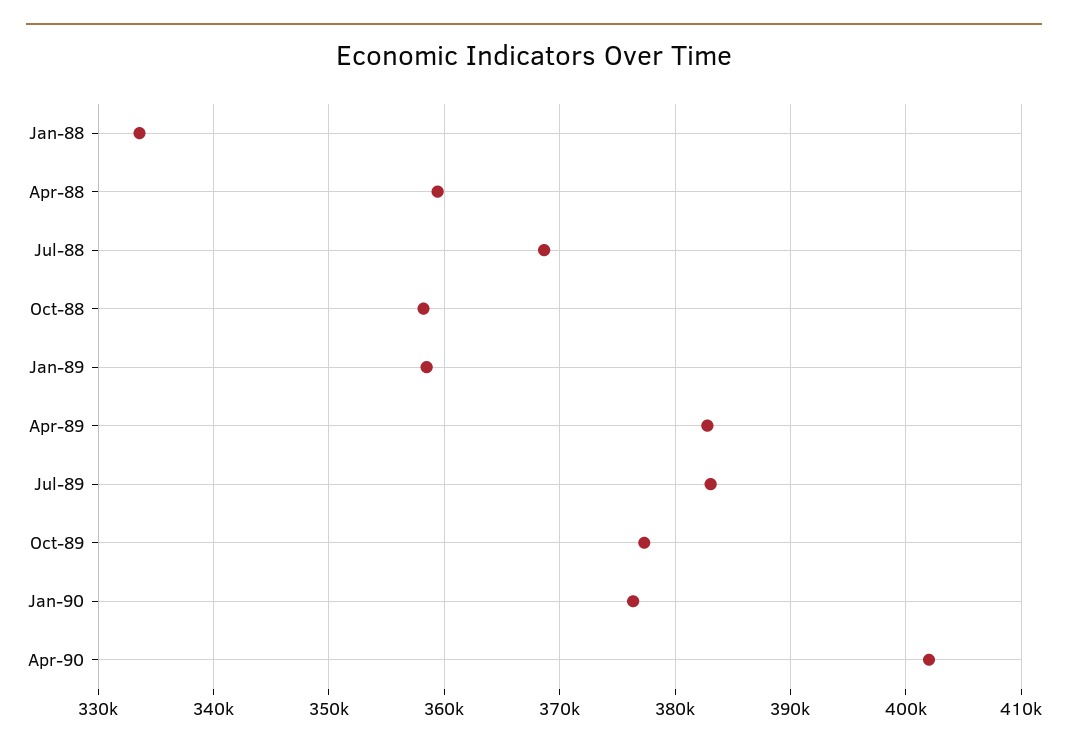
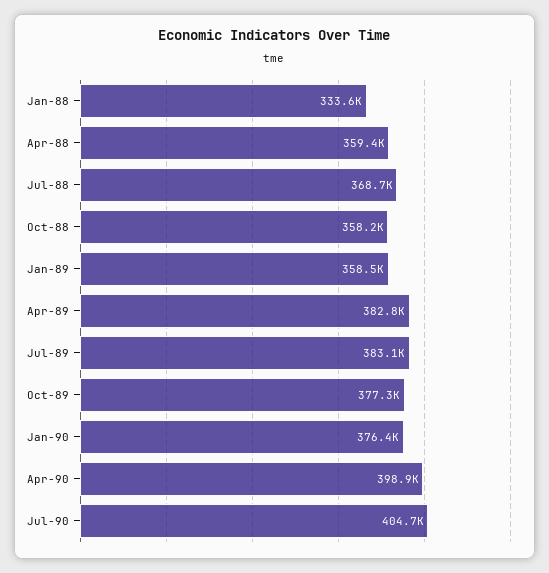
Apr-90: 402000 -> 398900
Jul-90: none -> 404700

